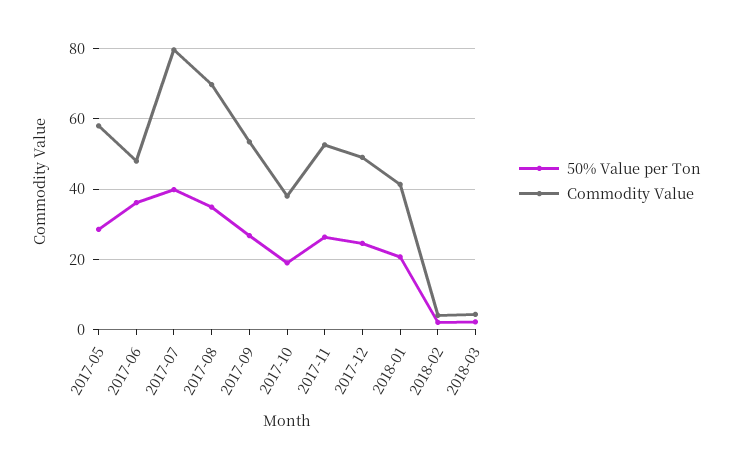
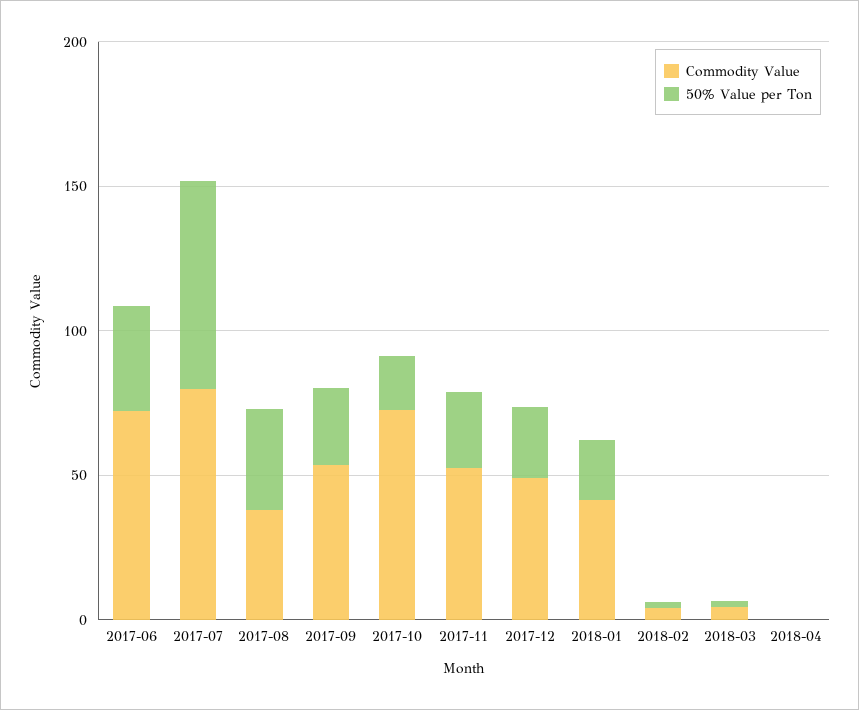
50% Value per Ton, 2017-05: 28 -> none
Commodity Value, 2017-05: 58 -> none
Commodity Value, 2017-06: 48 -> 70
50% Value per Ton, 2017-07: 40 -> 70
Commodity Value, 2017-08: 70 -> 40
Commodity Value, 2017-10: 38 -> 70
Commodity Value, 2018-04: none -> 0
50% Value per Ton, 2018-04: none -> 0

